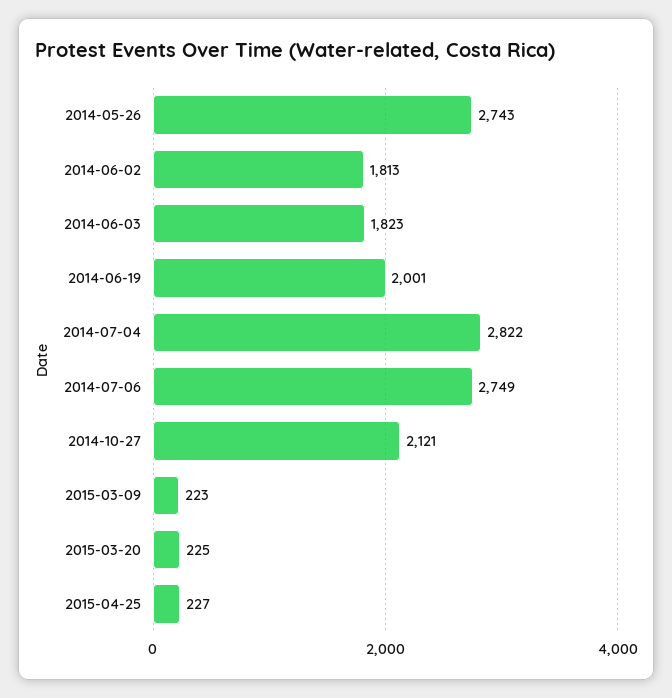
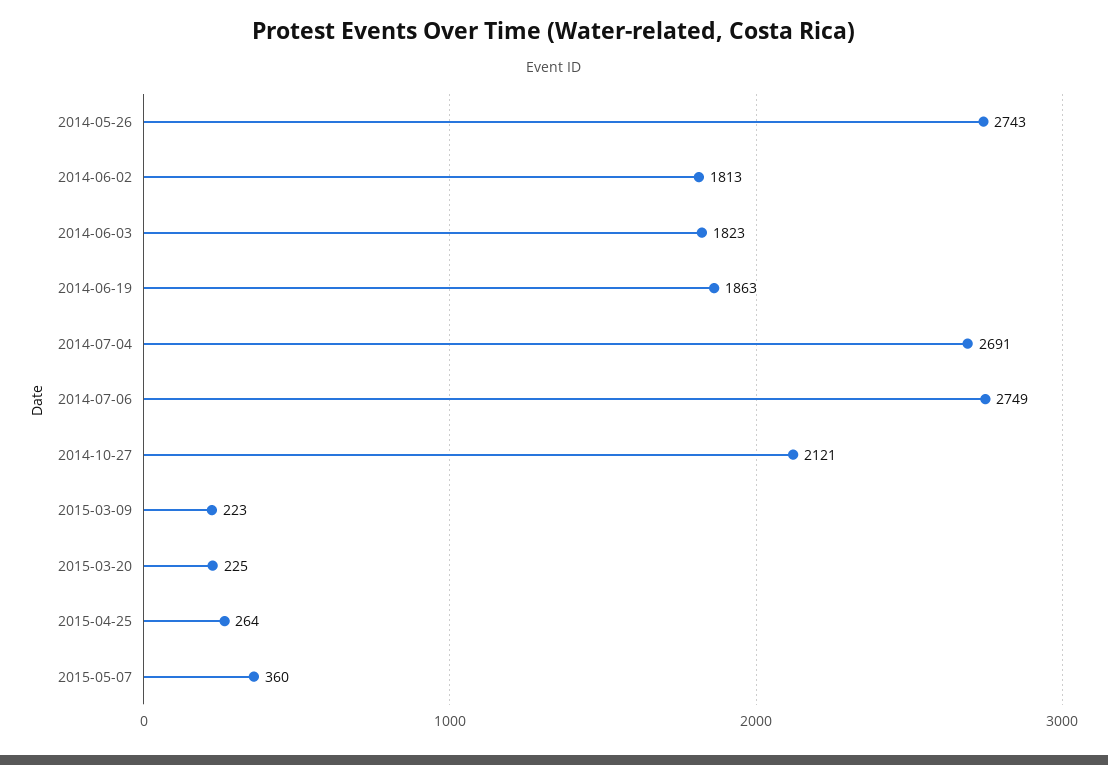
2014-06-19: 2001 -> 1863
2014-07-04: 2822 -> 2691
2015-04-25: 227 -> 264
2015-05-07: none -> 360

